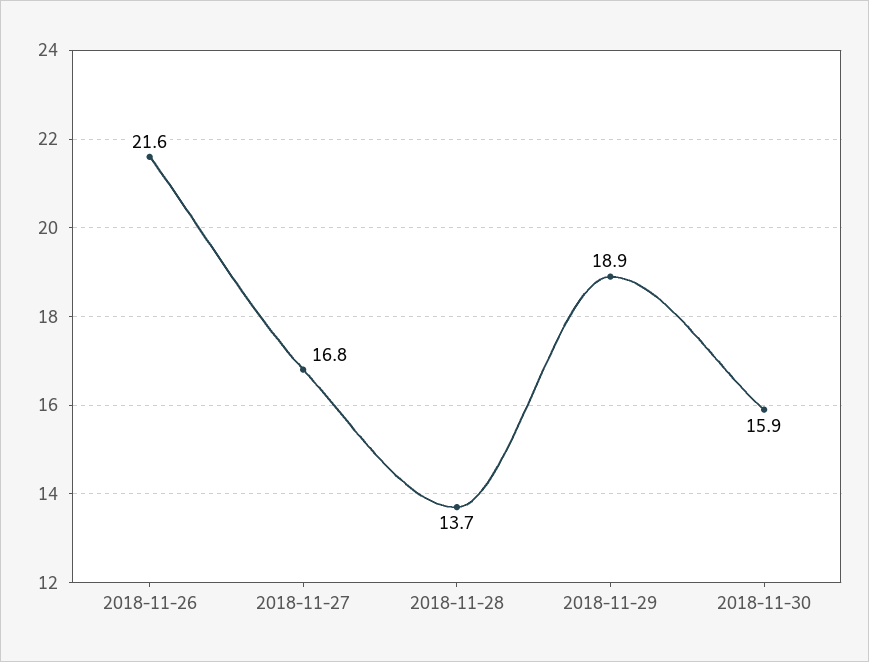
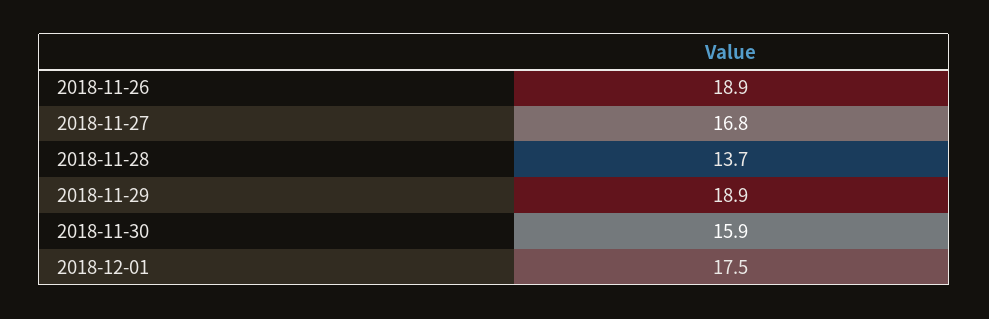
2018-11-26: 21.6 -> 18.9
2018-12-01: none -> 17.5

